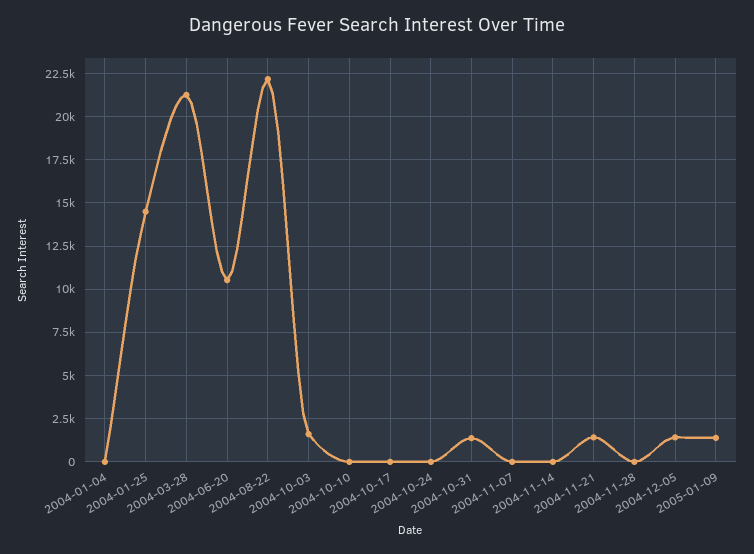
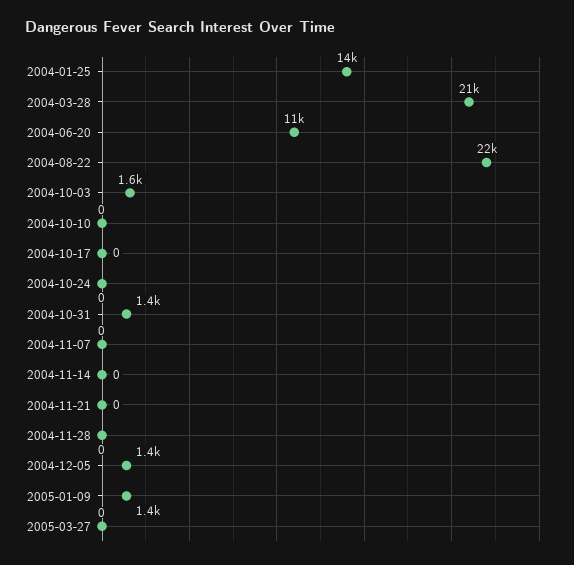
2004-01-04: 0 -> none
2004-11-21: 1500 -> 0
2005-03-27: none -> 0

